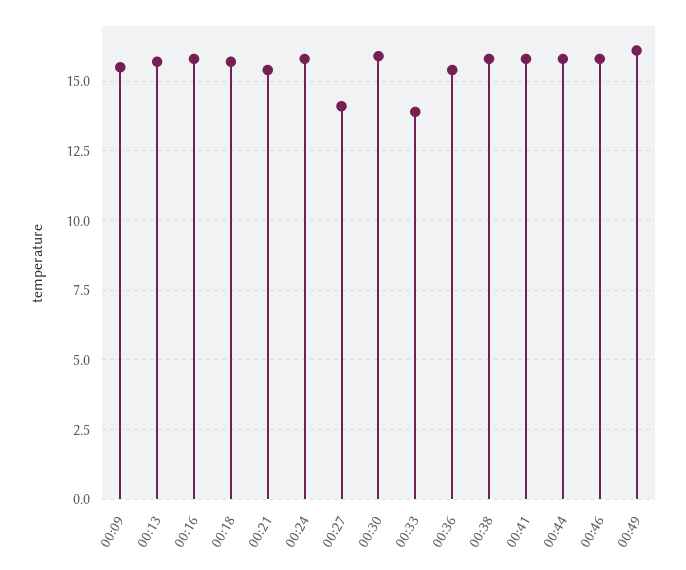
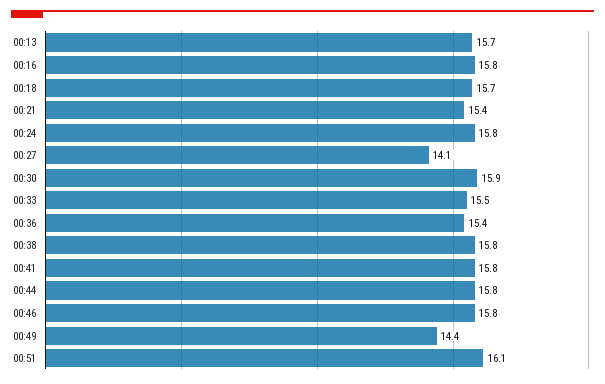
00:09: 15.5 -> none
00:33: 14 -> 15.5
00:49: 16 -> 14.4
00:51: none -> 16.1

